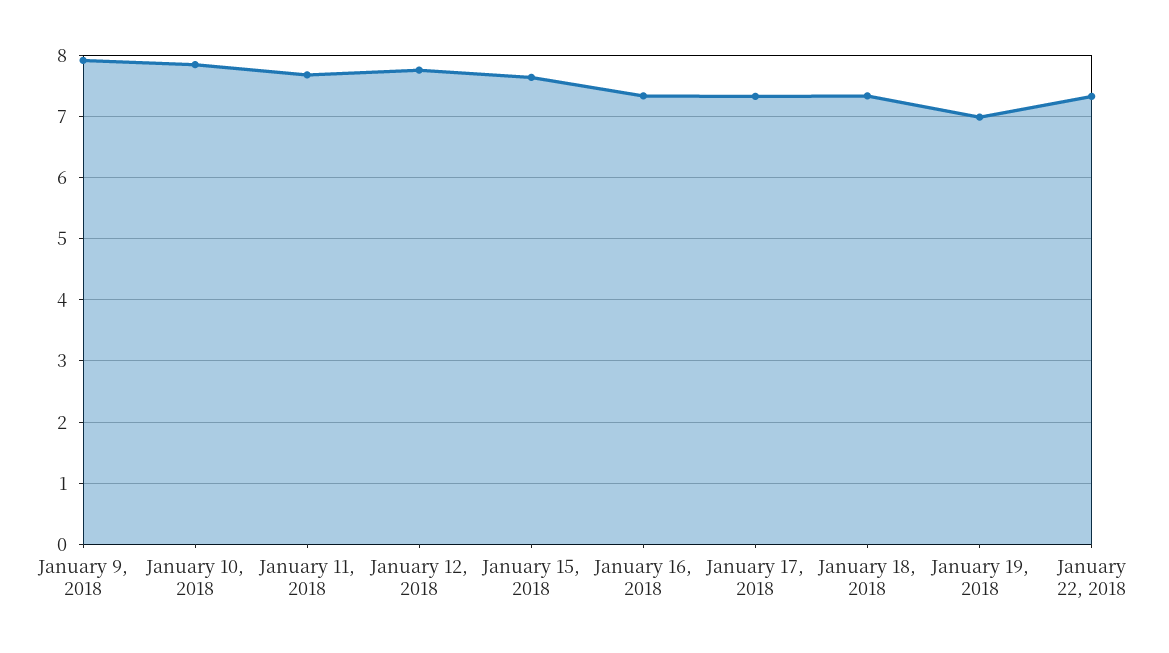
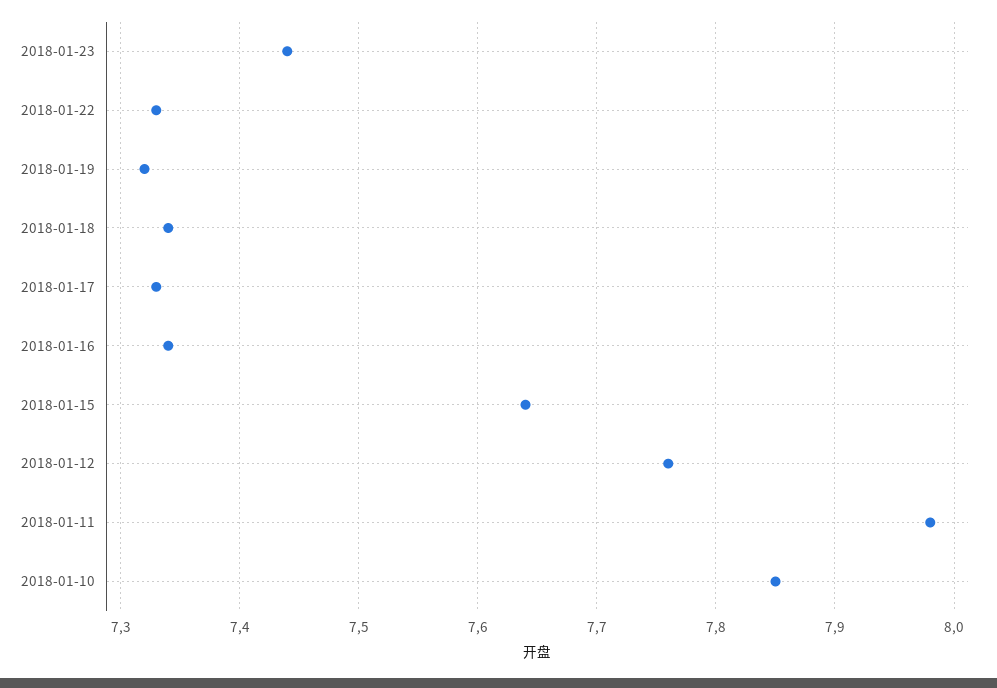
January 9, 2018: 7.9 -> none
January 11, 2018: 7.7 -> 7.98
January 19, 2018: 7 -> 7.32
2018-01-23: none -> 7.44

